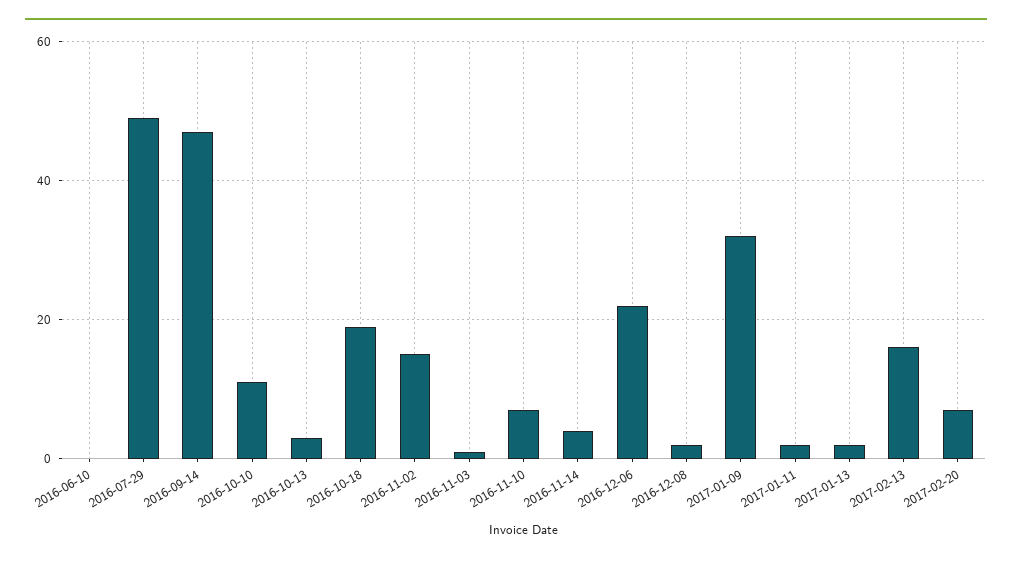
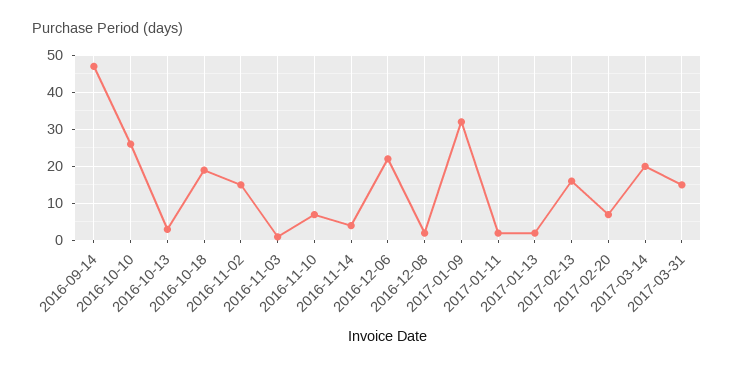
2016-06-10: 0 -> none
2016-07-29: 50 -> none
2016-10-10: 10 -> 25
2017-03-14: none -> 20
2017-03-31: none -> 15

